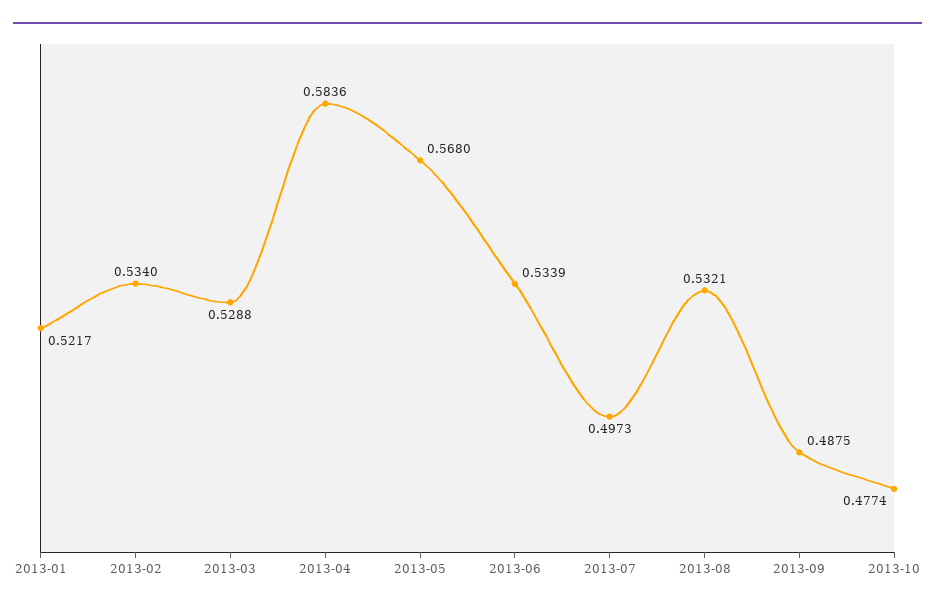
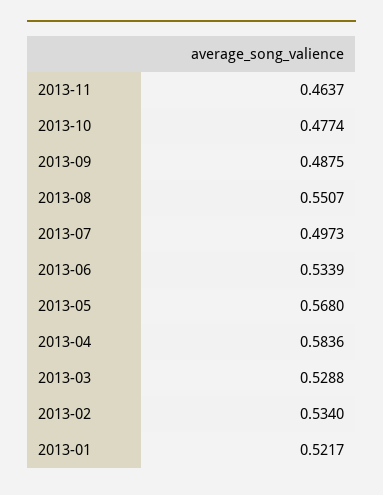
2013-08: 0.5321 -> 0.5507
2013-11: none -> 0.4637

